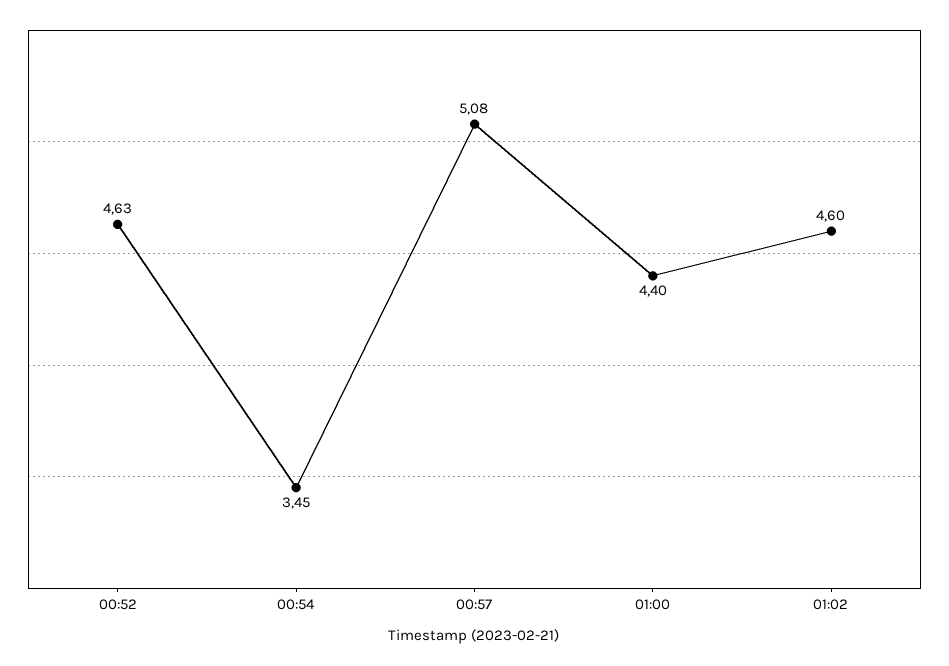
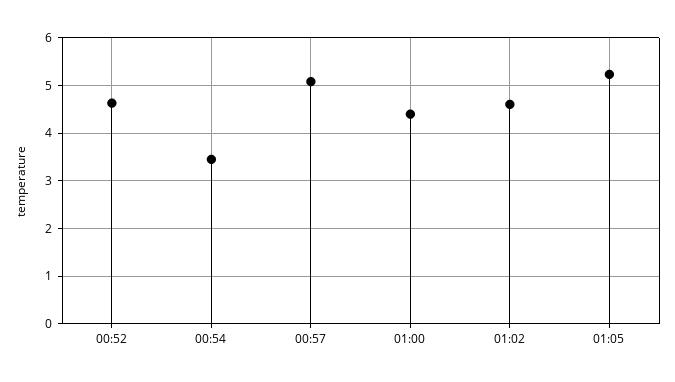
01:05: none -> 5.2

